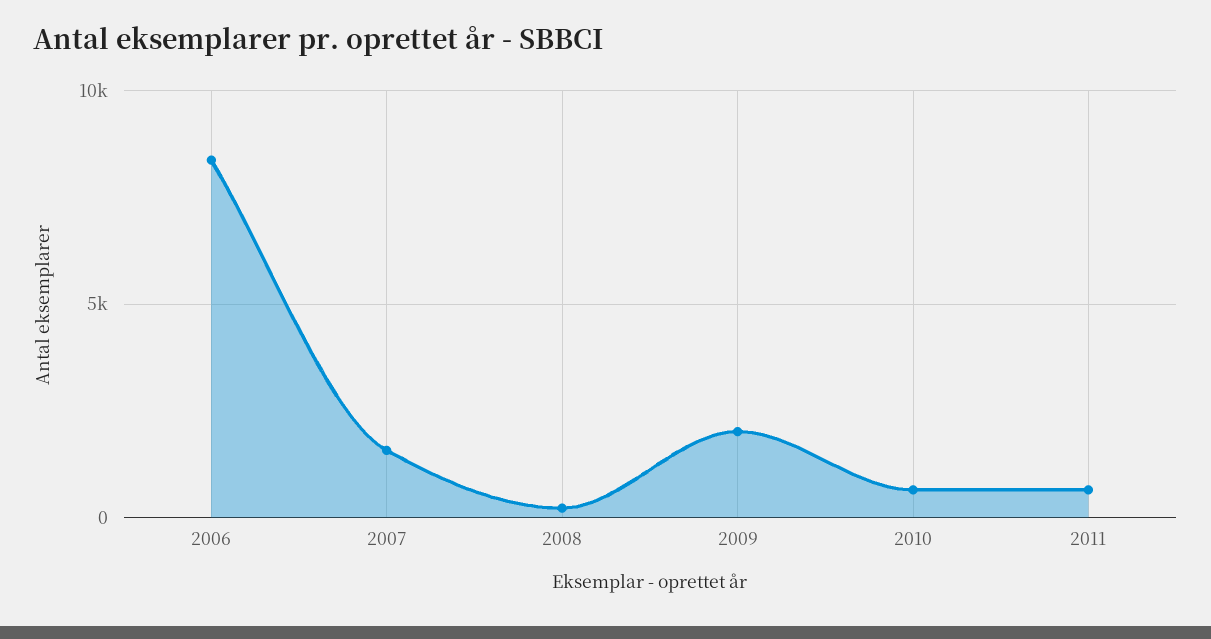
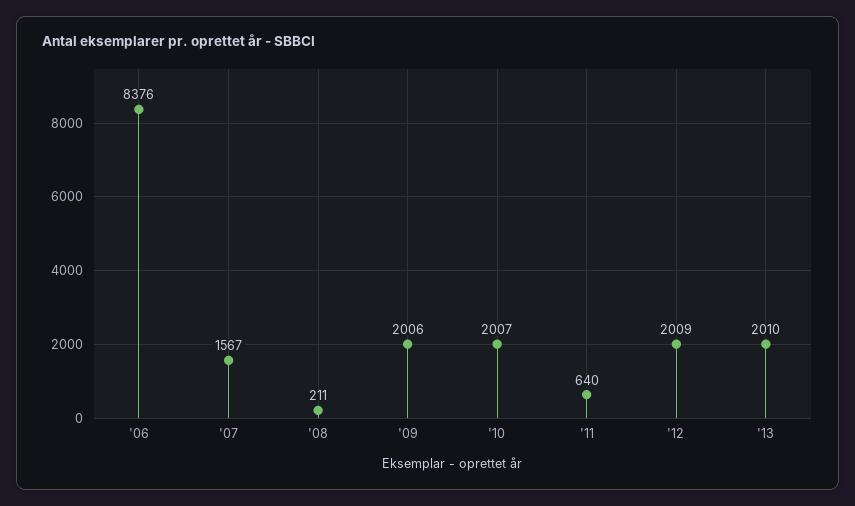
2010: 500 -> 2007
'12: none -> 2009
'13: none -> 2010

